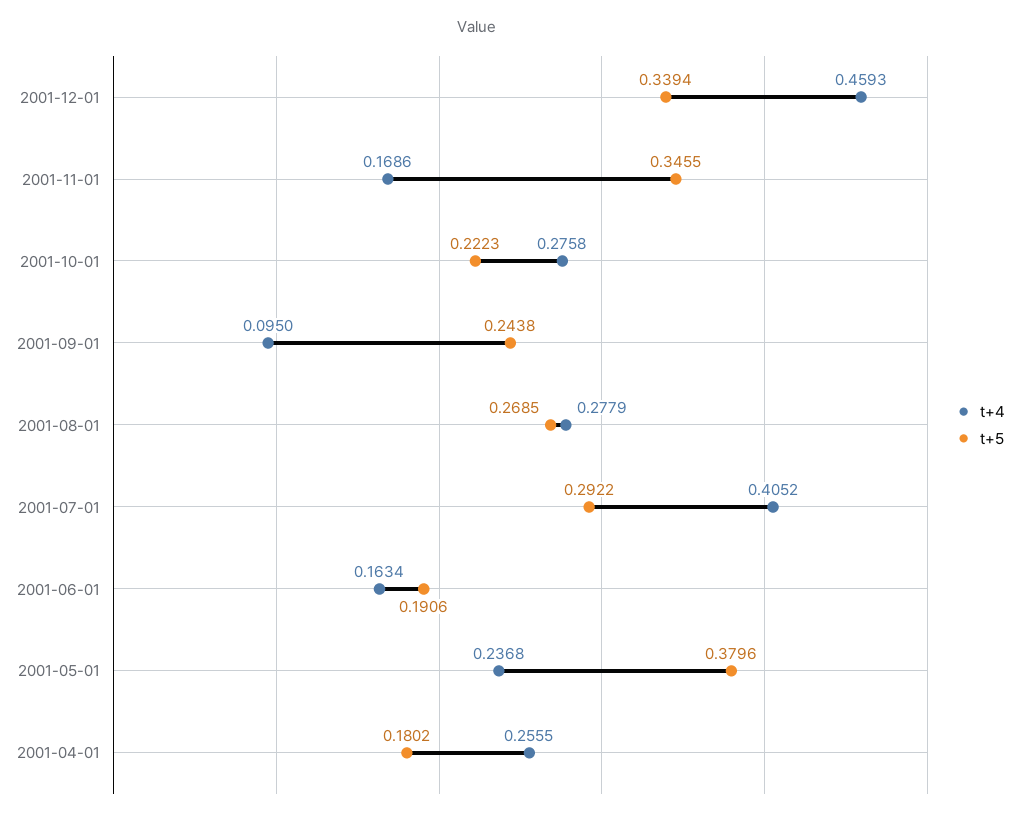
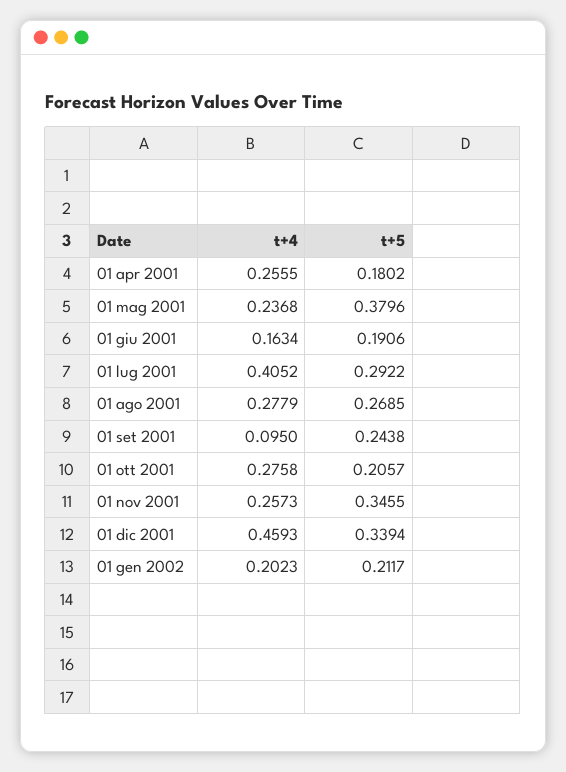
t+4, 2001-11-01: 0.1686 -> 0.2573
t+5, 2001-10-01: 0.2223 -> 0.2057
t+4, 01 gen 2002: none -> 0.2023
t+5, 01 gen 2002: none -> 0.2117

